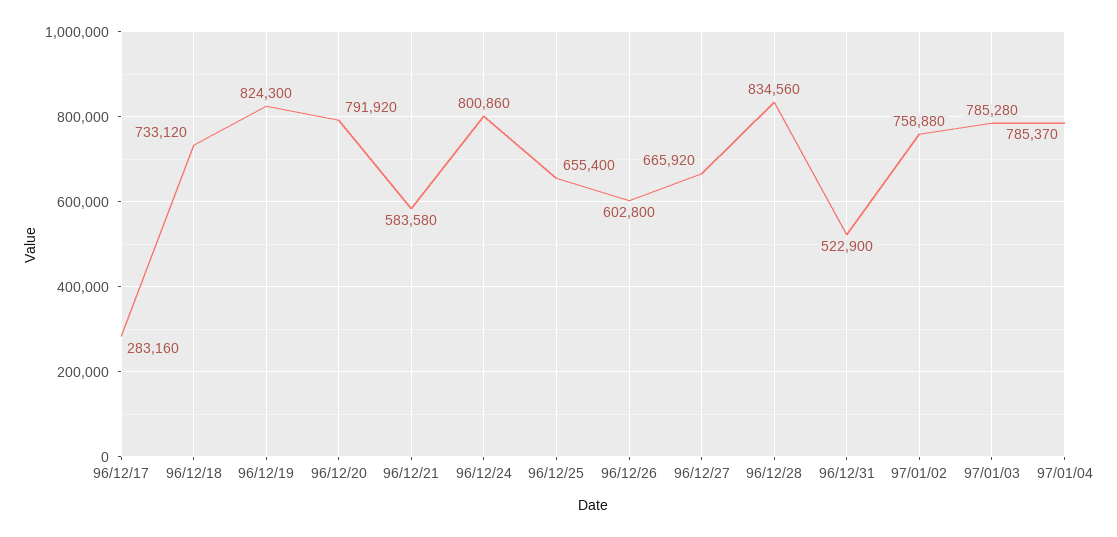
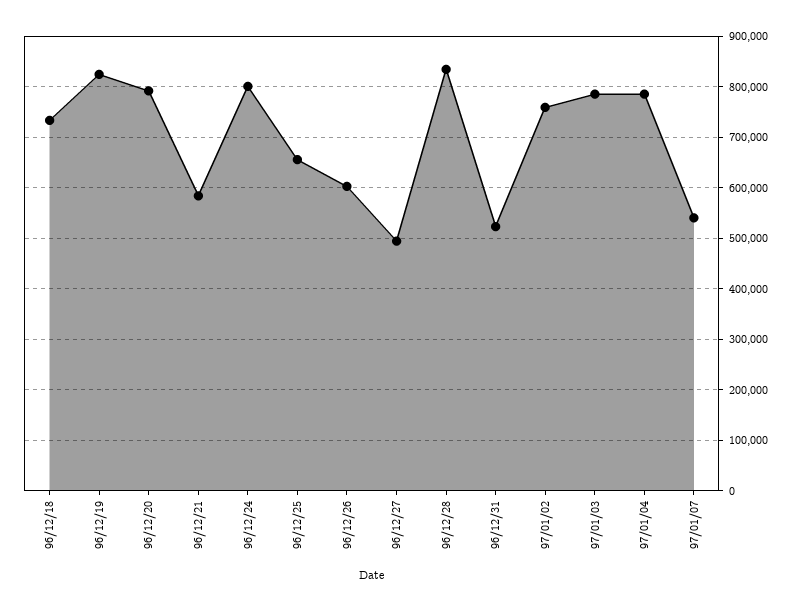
96/12/17: 283160 -> none
96/12/27: 665920 -> 500000
97/01/07: none -> 540000

